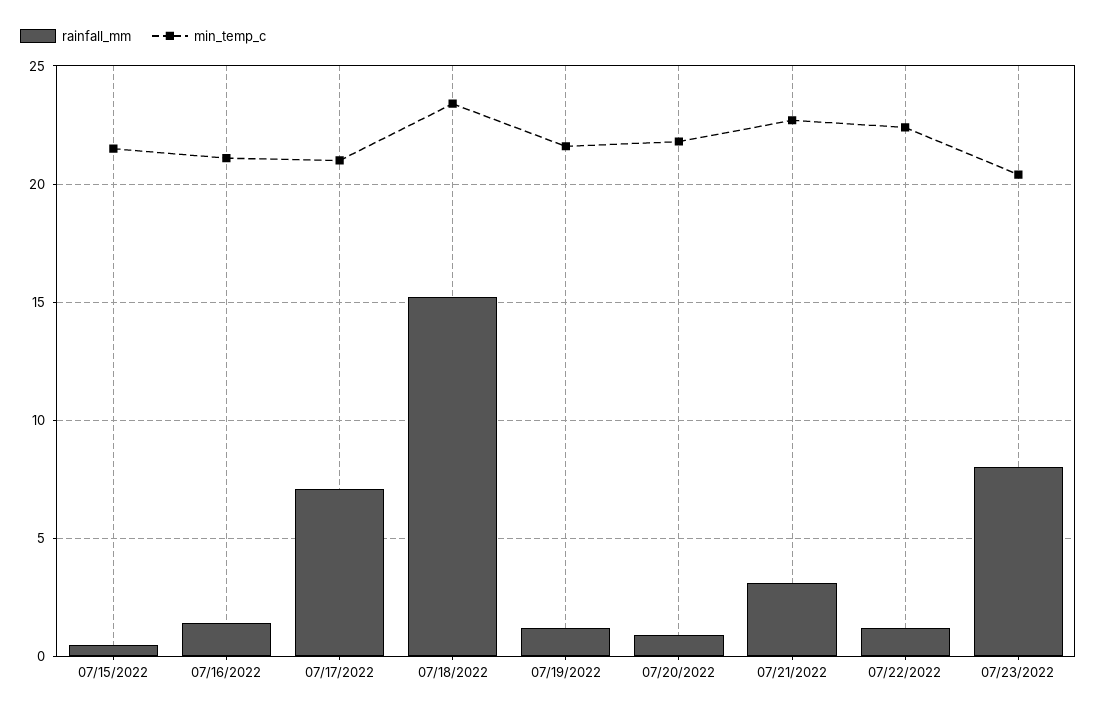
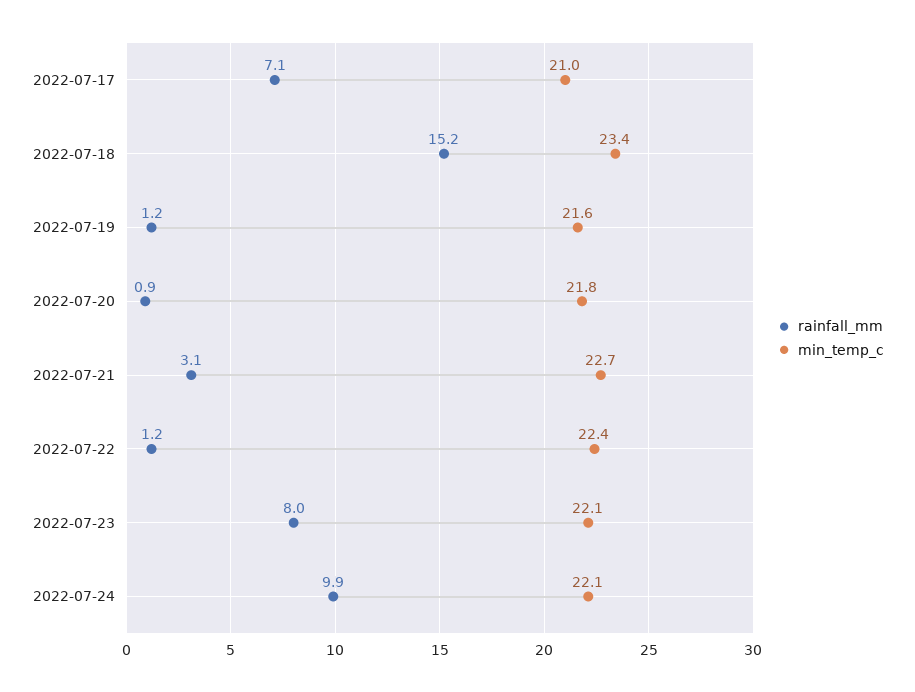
rainfall_mm, 07/15/2022: 0.5 -> none
min_temp_c, 07/15/2022: 21.5 -> none
rainfall_mm, 07/16/2022: 1.5 -> none
min_temp_c, 07/16/2022: 21 -> none
min_temp_c, 07/23/2022: 20.5 -> 22.1
rainfall_mm, 2022-07-24: none -> 9.9
min_temp_c, 2022-07-24: none -> 22.1

